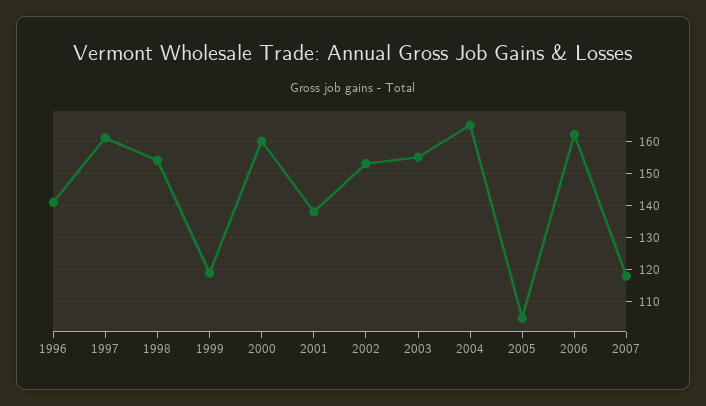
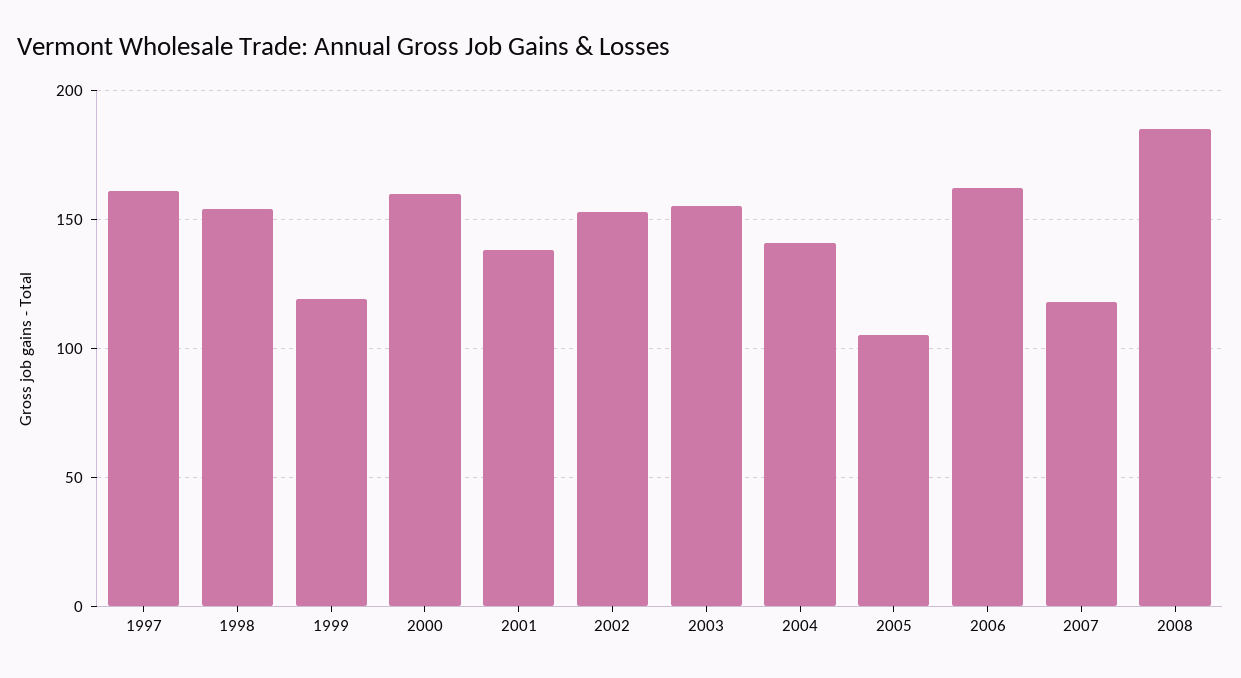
1996: 140 -> none
2004: 165 -> 140
2008: none -> 185

